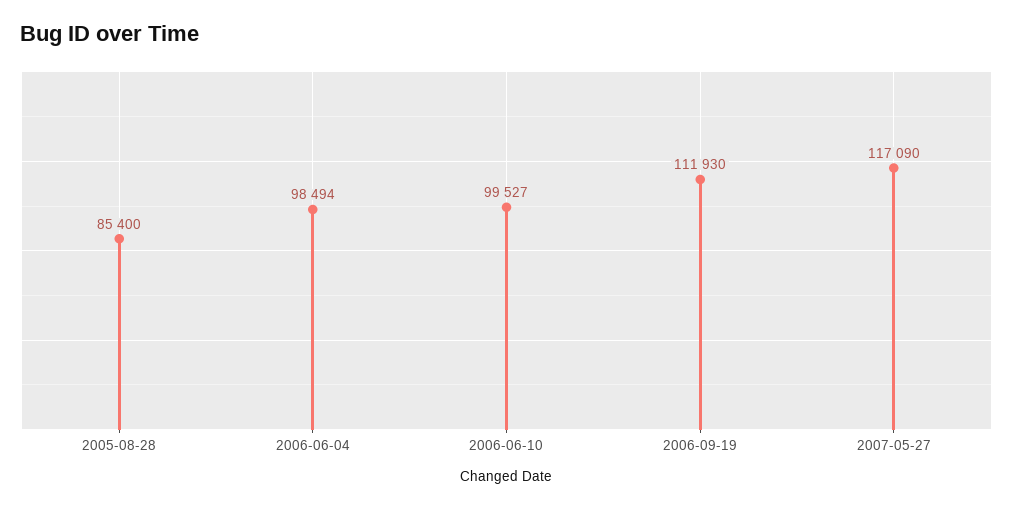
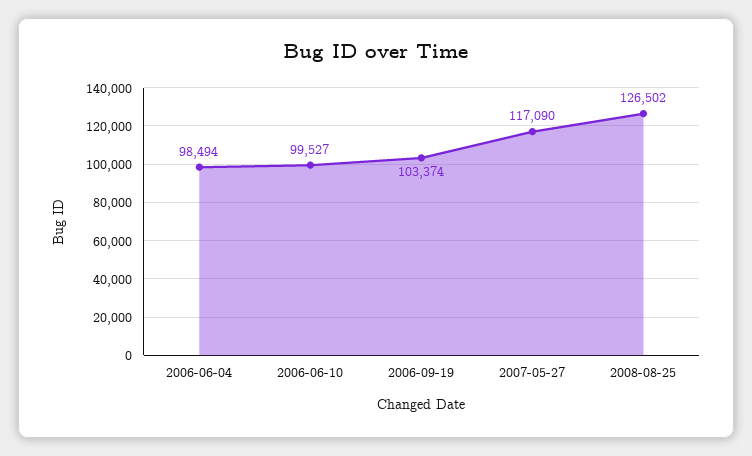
2005-08-28: 85400 -> none
2006-09-19: 111930 -> 103374
2008-08-25: none -> 126502

